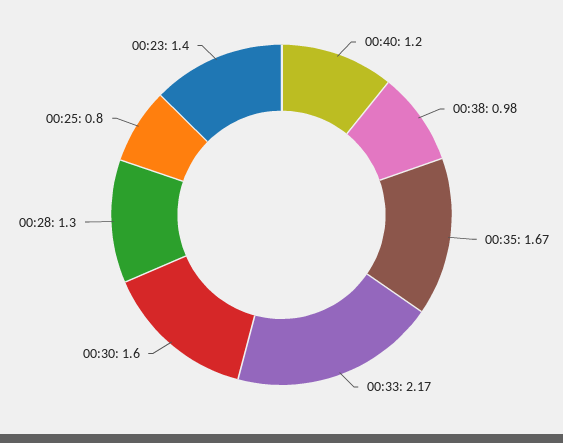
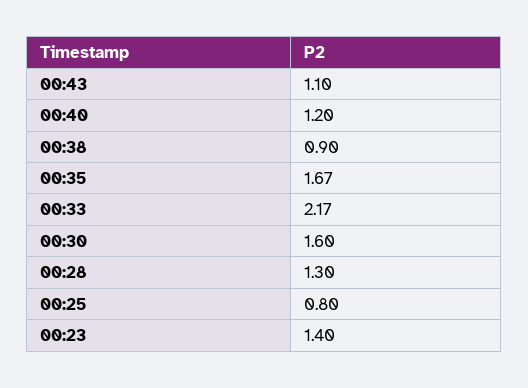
00:38: 0.98 -> 0.9
00:43: none -> 1.1

